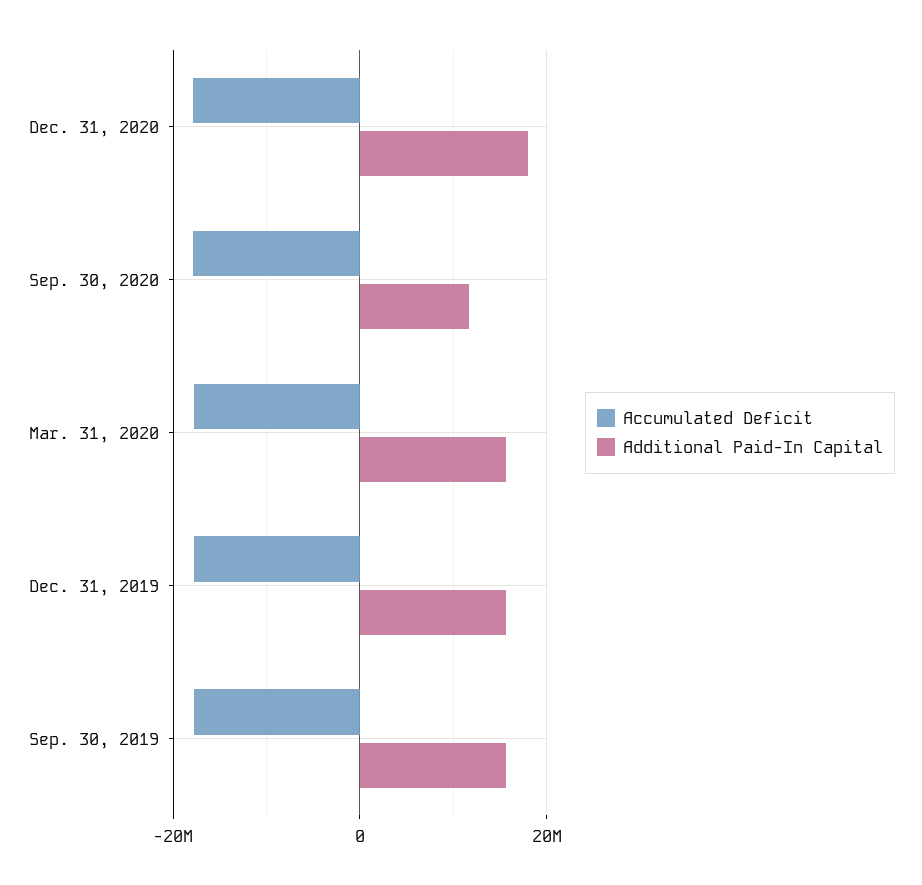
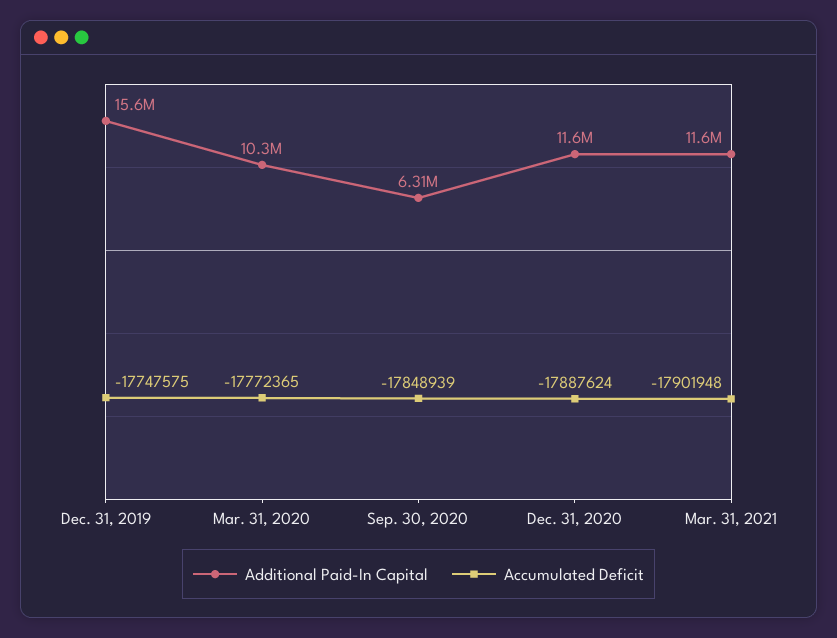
Additional Paid-In Capital, Dec. 31, 2020: 18000000 -> 11600000
Additional Paid-In Capital, Sep. 30, 2020: 12000000 -> 6310000
Additional Paid-In Capital, Mar. 31, 2020: 16000000 -> 10300000
Accumulated Deficit, Sep. 30, 2019: -18000000 -> none
Additional Paid-In Capital, Sep. 30, 2019: 16000000 -> none
Additional Paid-In Capital, Mar. 31, 2021: none -> 11600000
Accumulated Deficit, Mar. 31, 2021: none -> -17901948

